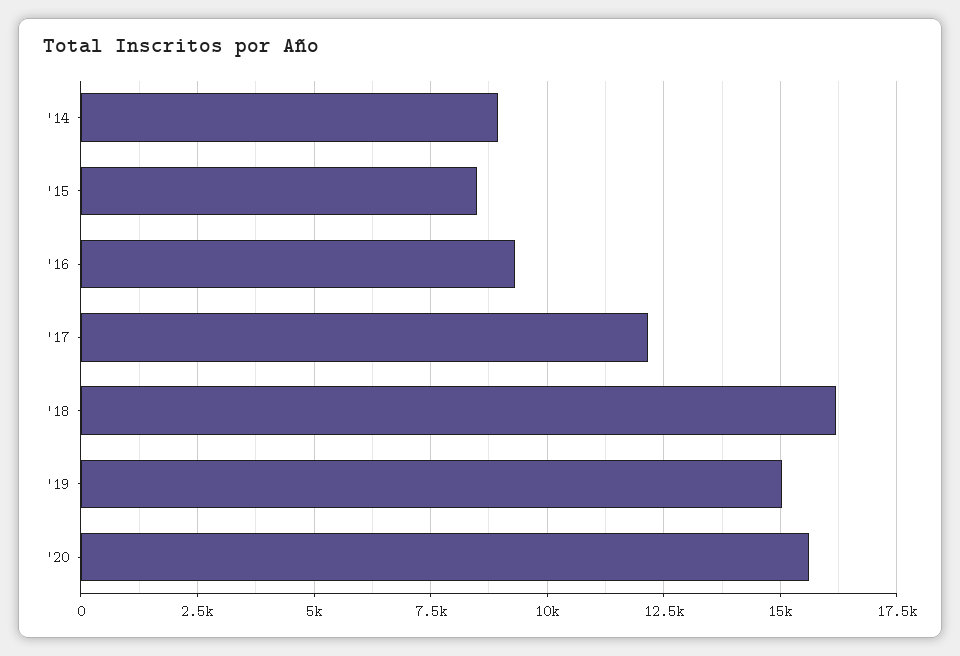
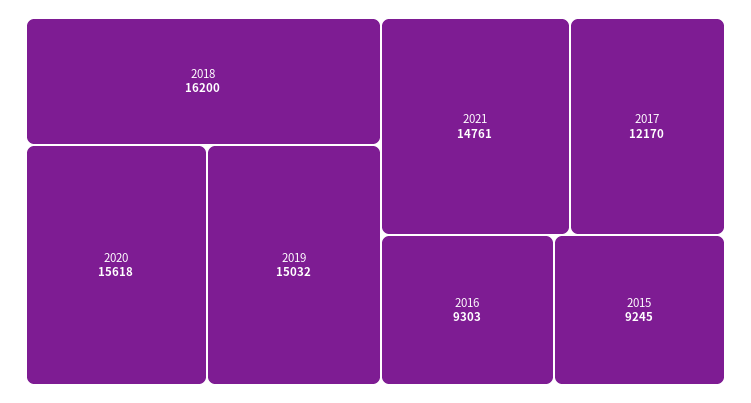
'14: 9000 -> none
'15: 8500 -> 9245
2021: none -> 14761

